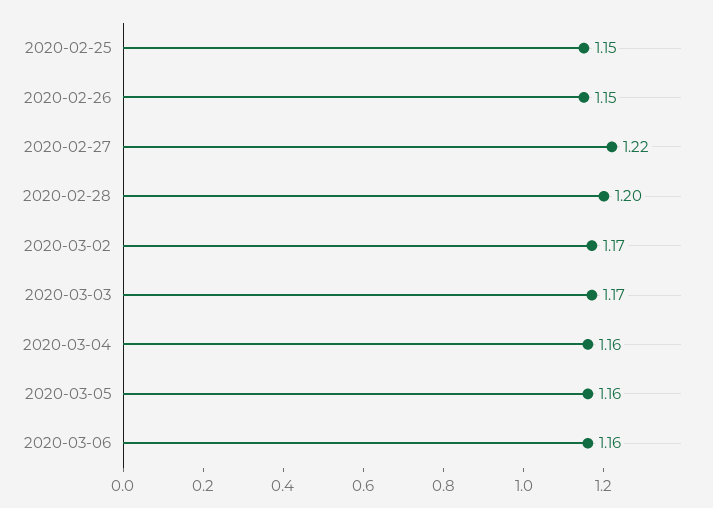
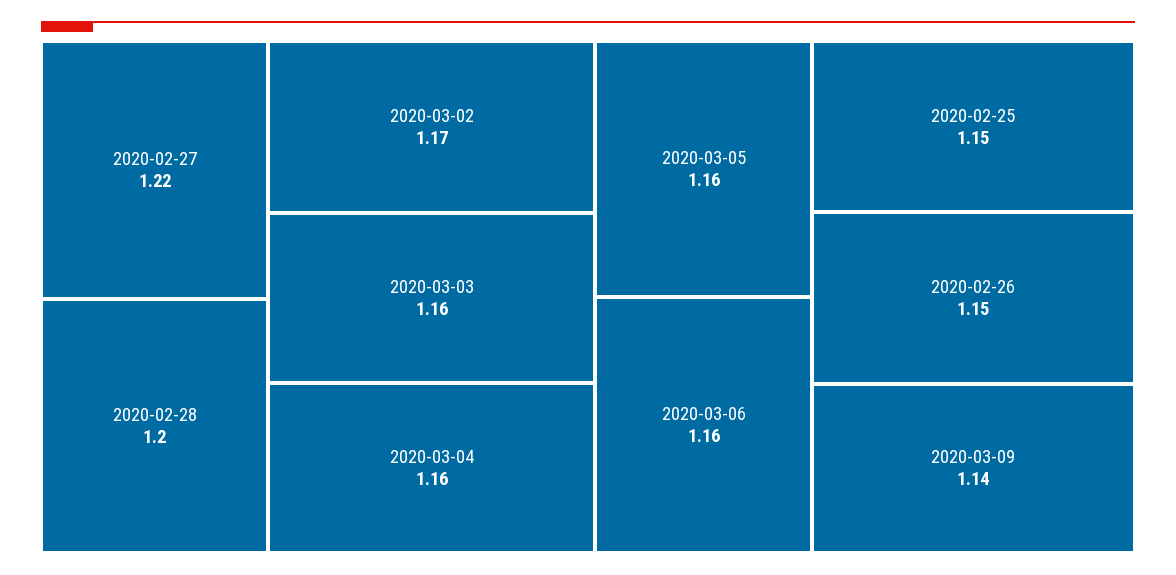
2020-03-03: 1.17 -> 1.16
2020-03-09: none -> 1.14

